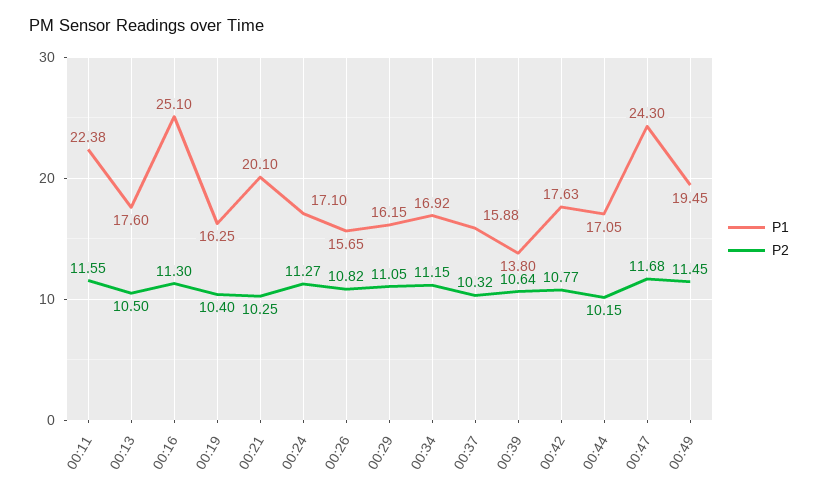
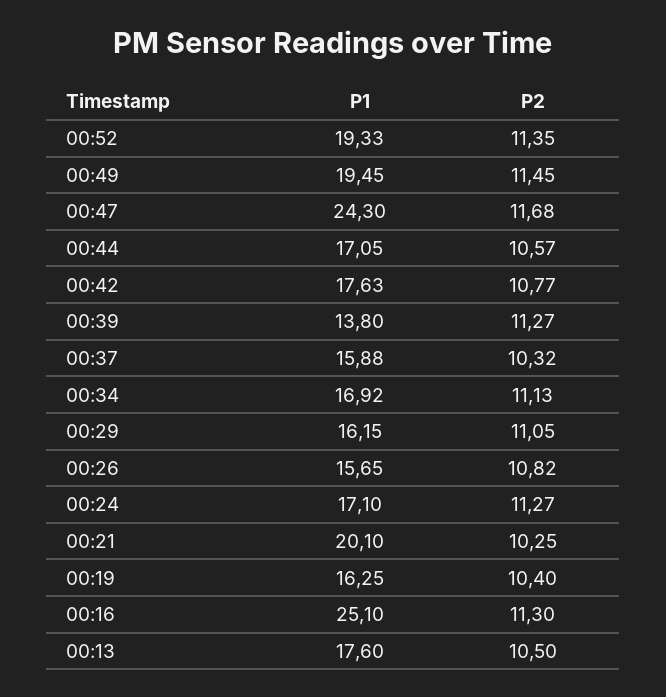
P1, 00:11: 22.38 -> none
P2, 00:11: 11.55 -> none
P2, 00:34: 11.15 -> 11.13
P2, 00:39: 10.64 -> 11.27
P2, 00:44: 10.15 -> 10.57
P1, 00:52: none -> 19.33
P2, 00:52: none -> 11.35

